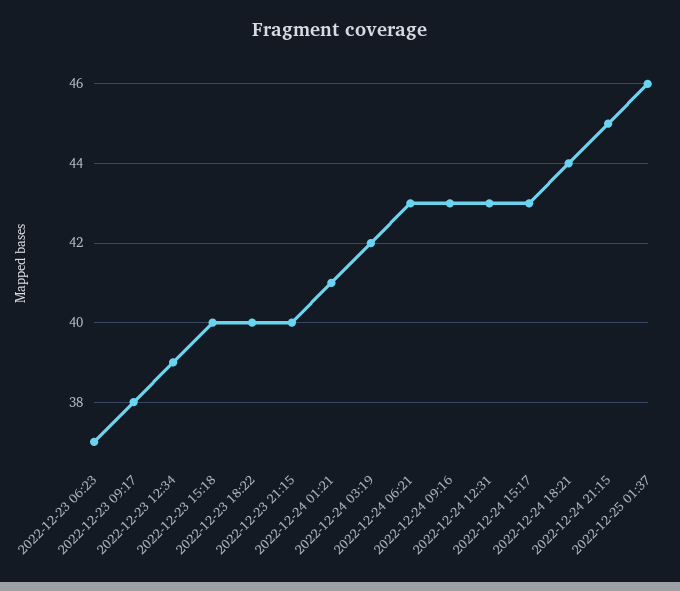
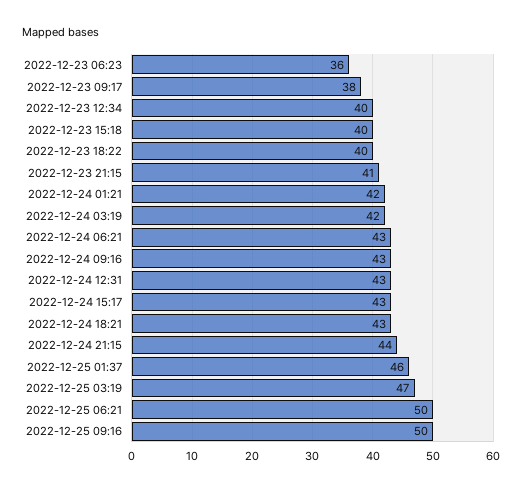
2022-12-23 06:23: 37 -> 36
2022-12-23 12:34: 39 -> 40
2022-12-23 21:15: 40 -> 41
2022-12-24 01:21: 41 -> 42
2022-12-24 18:21: 44 -> 43
2022-12-24 21:15: 45 -> 44
2022-12-25 03:19: none -> 47
2022-12-25 06:21: none -> 50
2022-12-25 09:16: none -> 50

